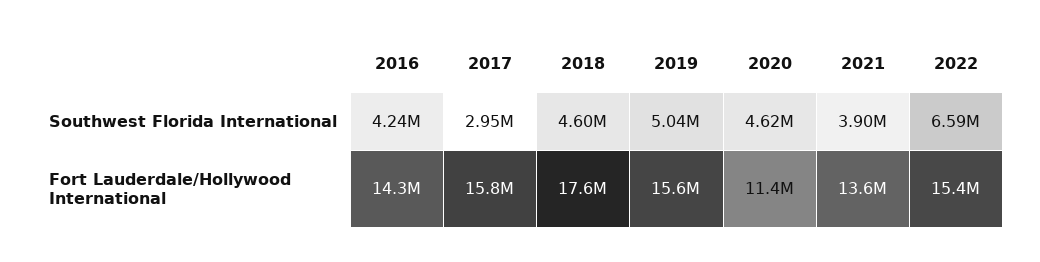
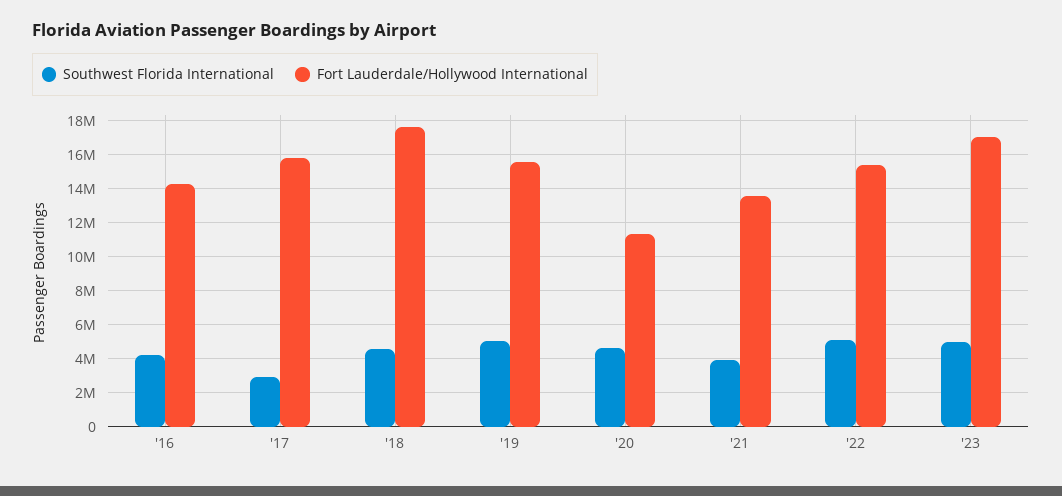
Southwest Florida International, 2022: 6590000 -> 5000000
Southwest Florida International, '23: none -> 5000000
Fort Lauderdale/Hollywood International, '23: none -> 17000000

